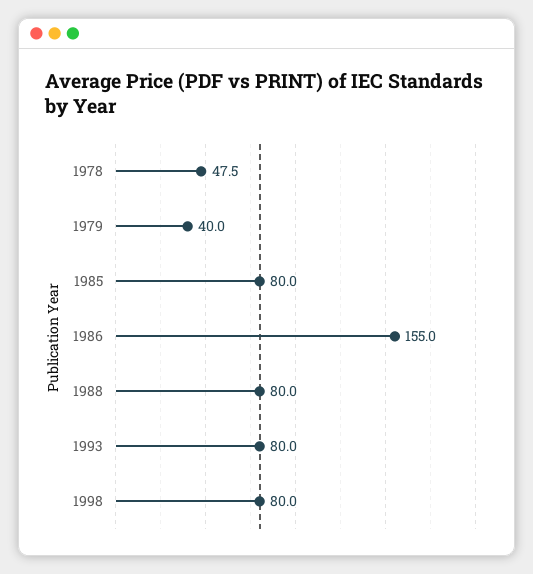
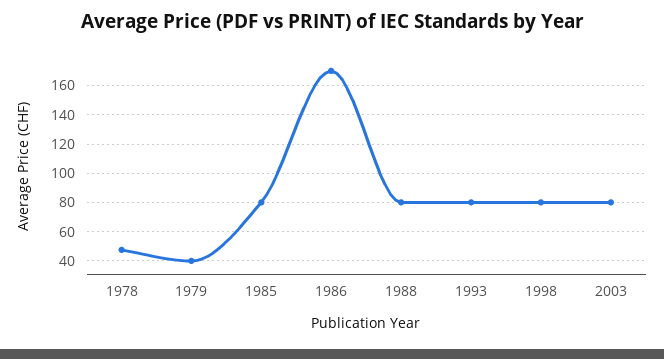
1986: 155 -> 170
2003: none -> 80

